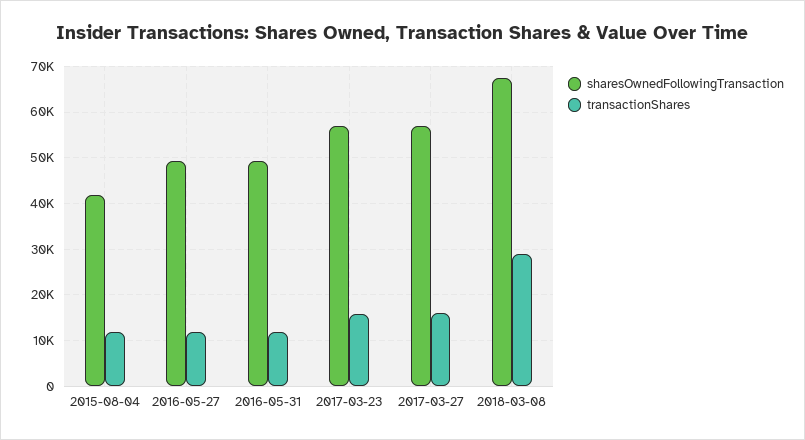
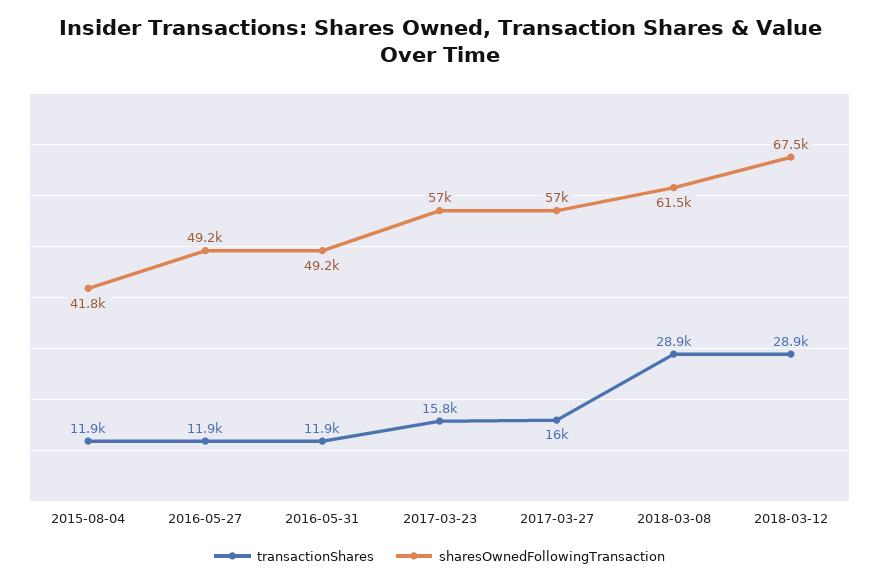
sharesOwnedFollowingTransaction, 2018-03-08: 68000 -> 61500
transactionShares, 2018-03-12: none -> 28900
sharesOwnedFollowingTransaction, 2018-03-12: none -> 67500

